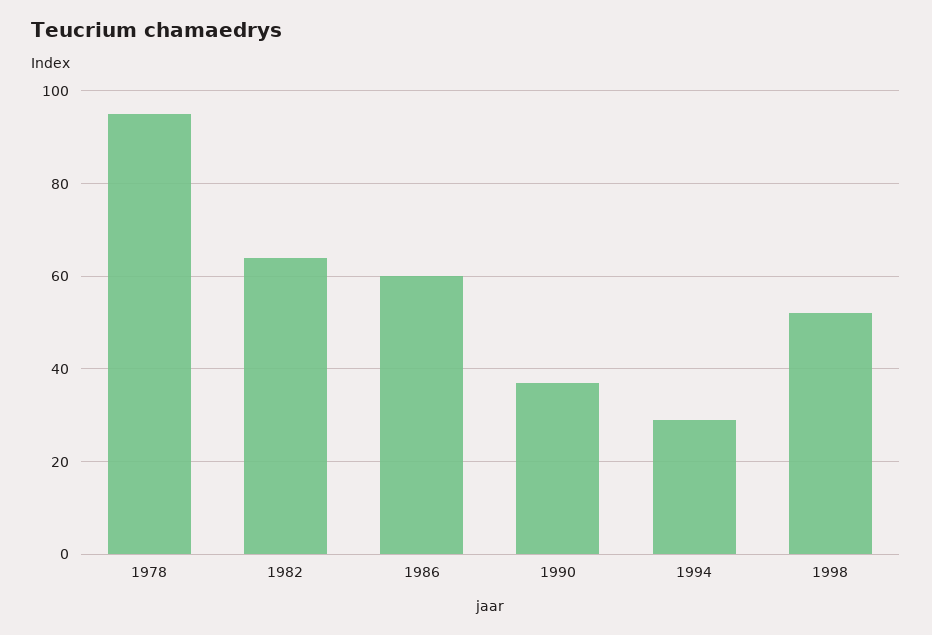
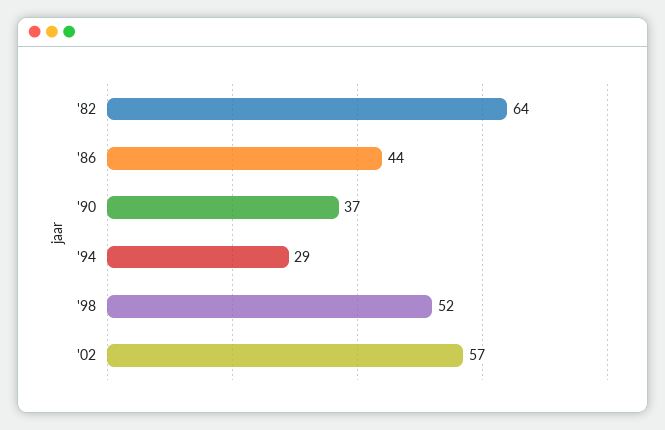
1978: 95 -> none
1986: 60 -> 44
'02: none -> 57

